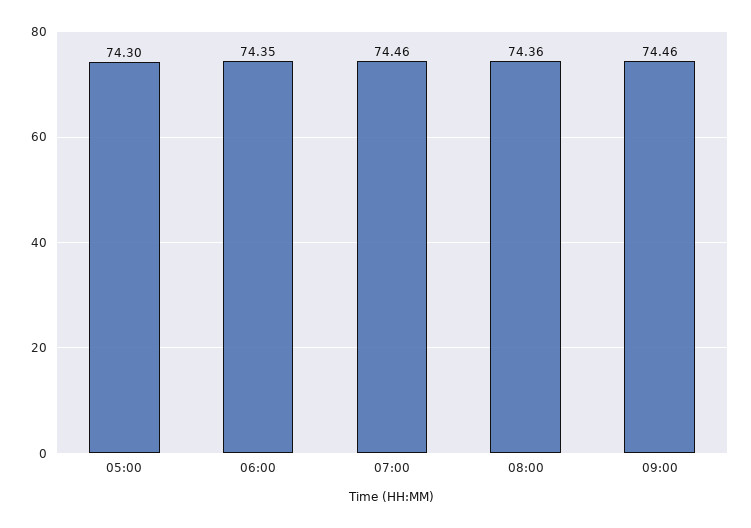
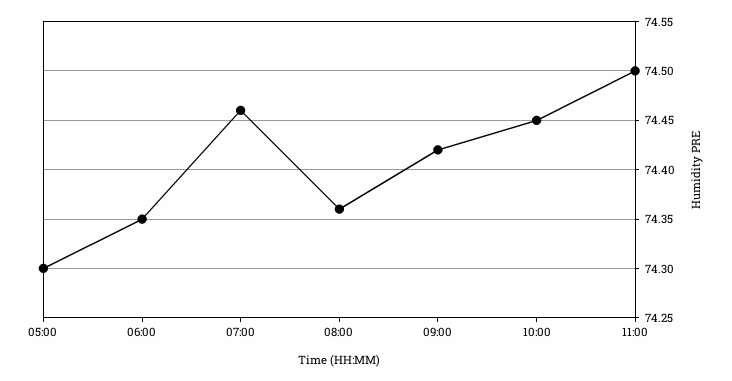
09:00: 74.46 -> 74.42
10:00: none -> 74.45
11:00: none -> 74.5

